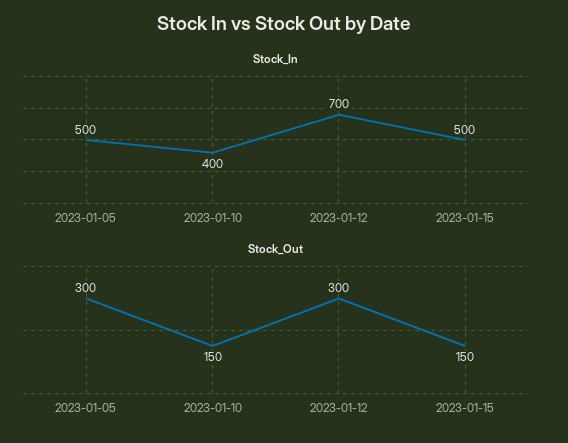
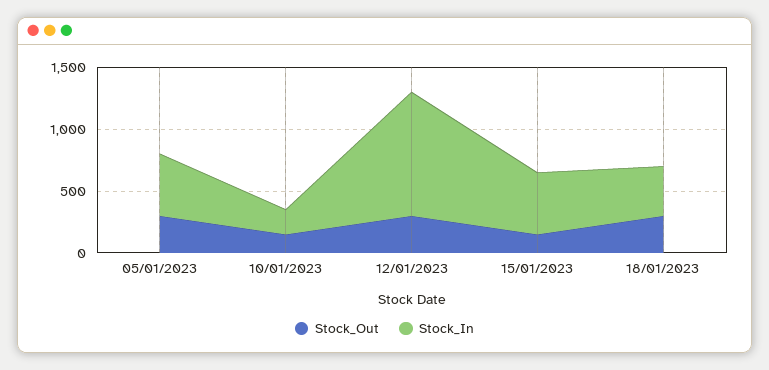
Stock_In, 2023-01-10: 400 -> 200
Stock_In, 2023-01-12: 700 -> 1000
Stock_Out, 18/01/2023: none -> 300
Stock_In, 18/01/2023: none -> 400

